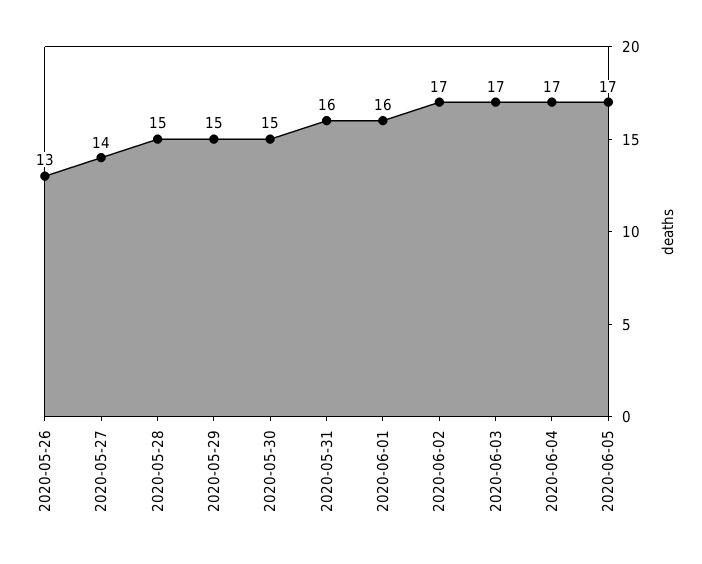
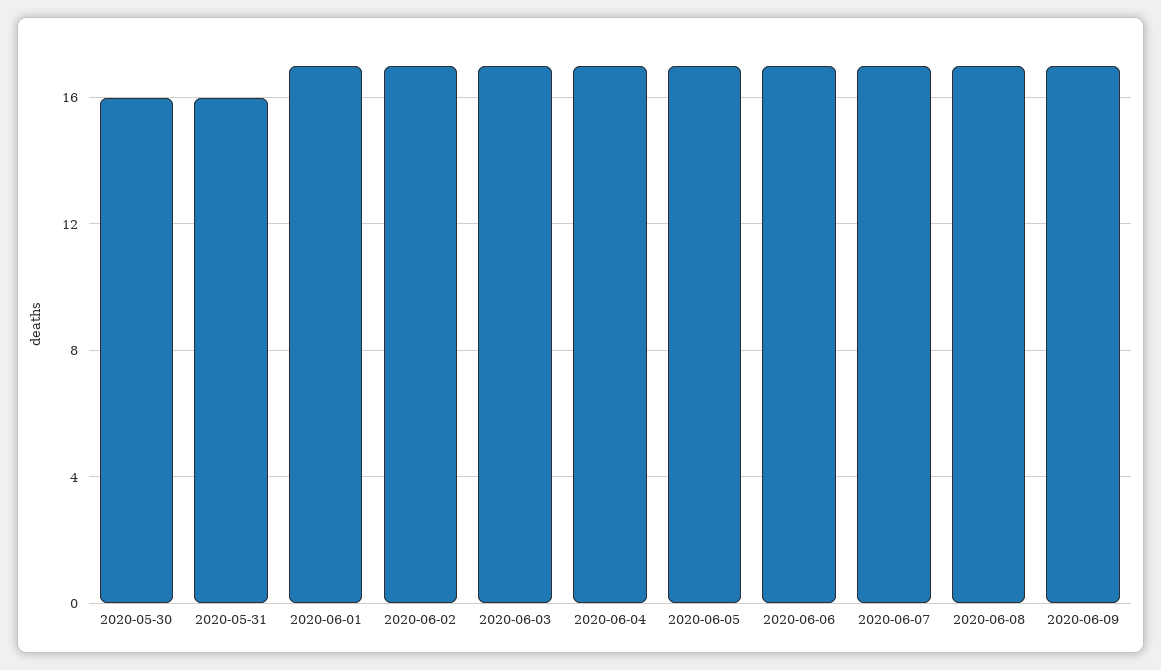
2020-05-26: 13 -> none
2020-05-27: 14 -> none
2020-05-28: 15 -> none
2020-05-29: 15 -> none
2020-05-30: 15 -> 16
2020-06-01: 16 -> 17
2020-06-06: none -> 17
2020-06-07: none -> 17
2020-06-08: none -> 17
2020-06-09: none -> 17

